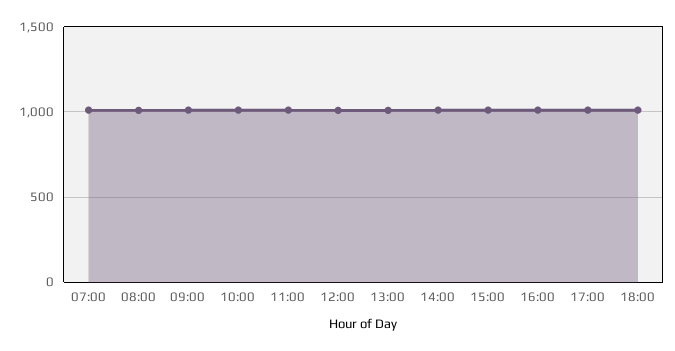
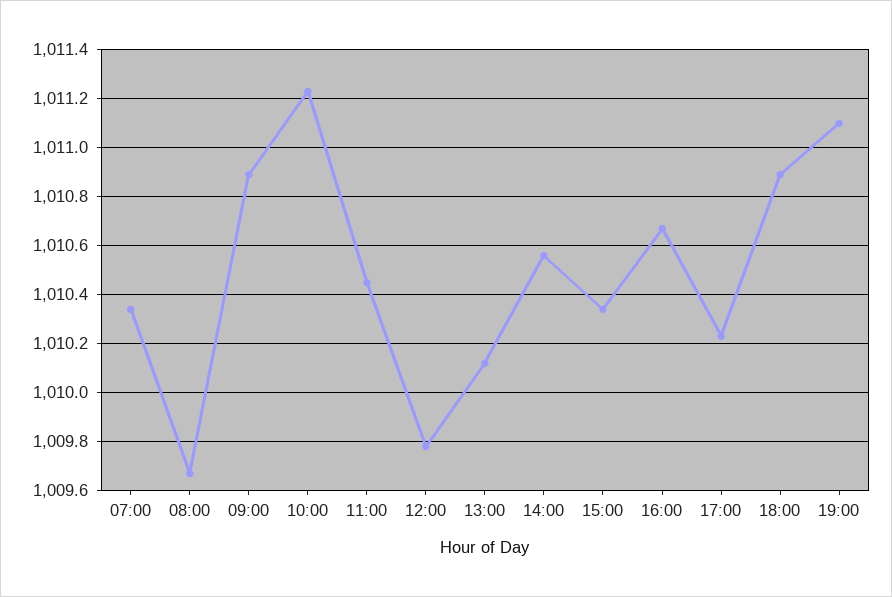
19:00: none -> 1011.1

